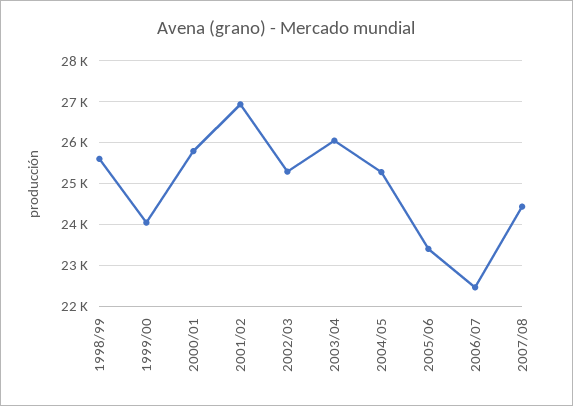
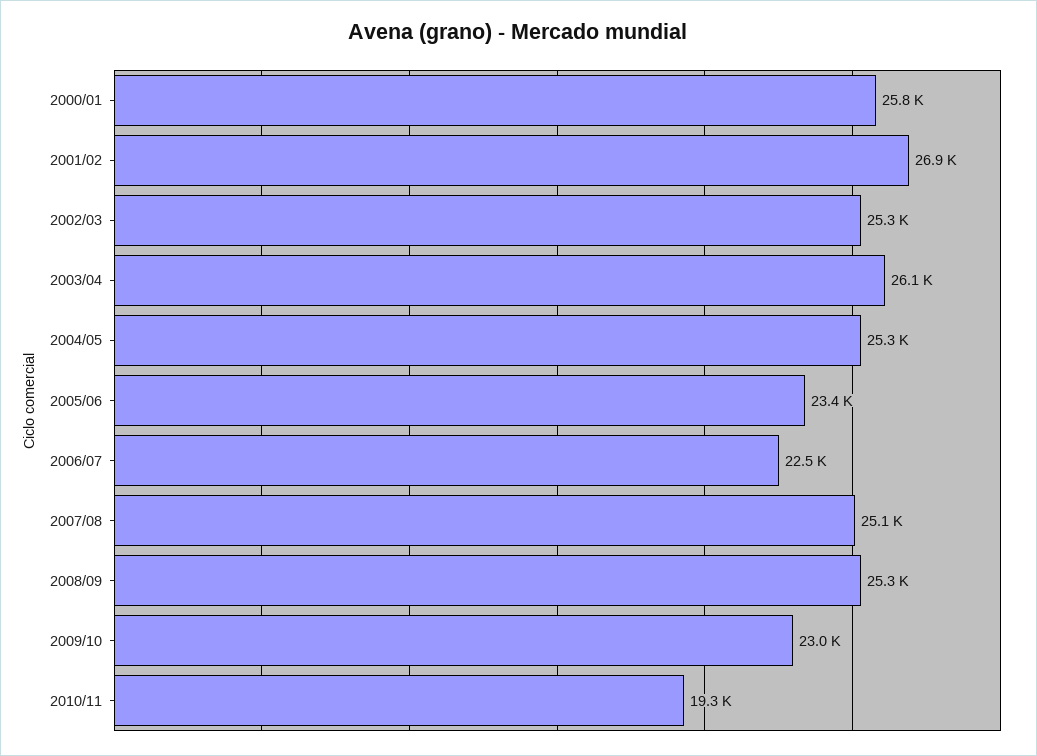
1998/99: 25600 -> none
1999/00: 24000 -> none
2007/08: 24400 -> 25100
2008/09: none -> 25300
2009/10: none -> 23000
2010/11: none -> 19300

